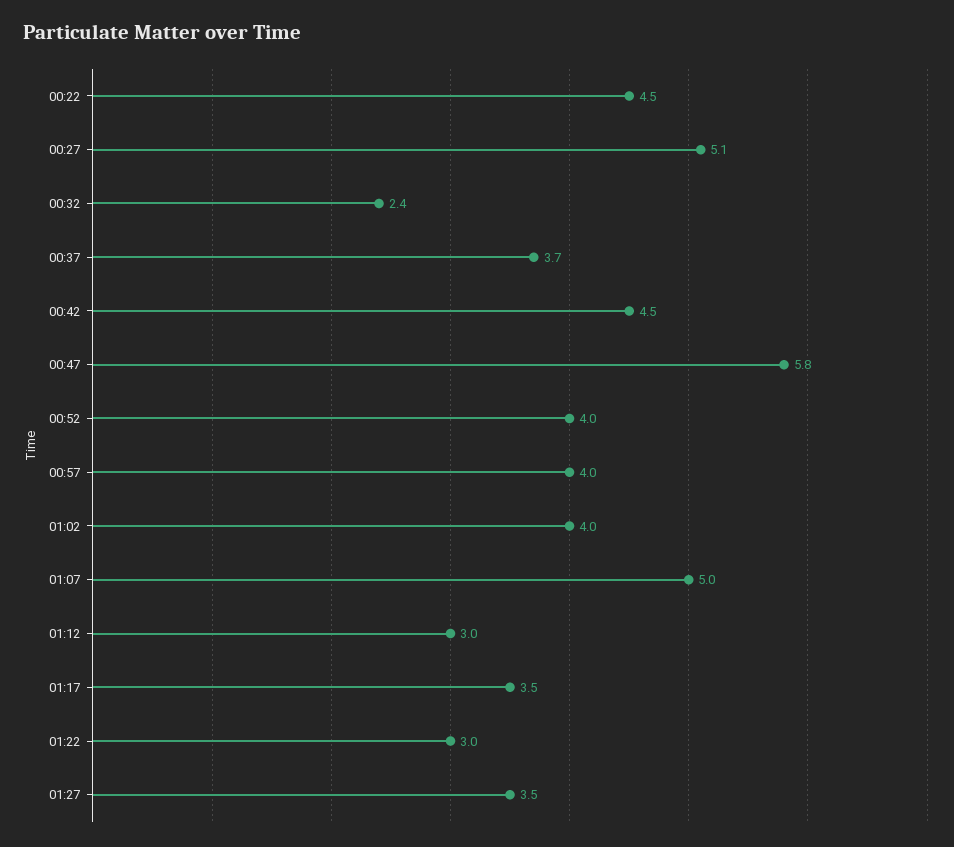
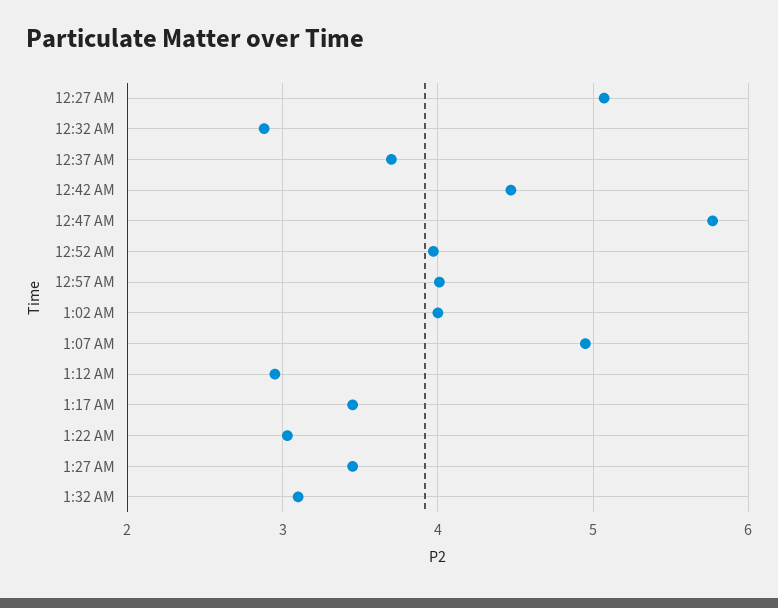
00:22: 4.5 -> none
00:32: 2.4 -> 2.9
1:32 AM: none -> 3.1

